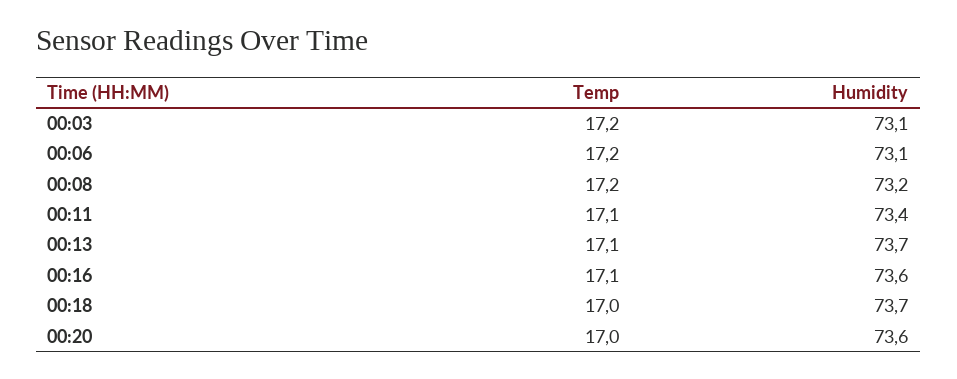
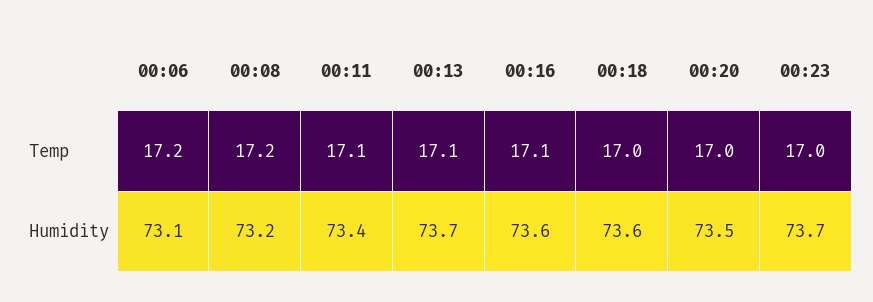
Temp, 00:03: 17.2 -> none
Humidity, 00:03: 73.1 -> none
Humidity, 00:18: 73.7 -> 73.6
Humidity, 00:20: 73.6 -> 73.5
Temp, 00:23: none -> 17
Humidity, 00:23: none -> 73.7

